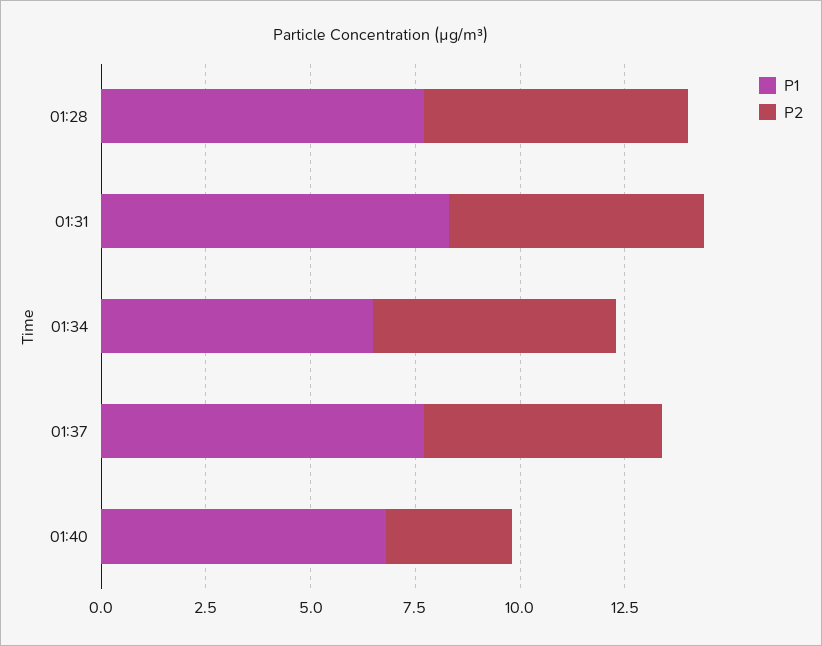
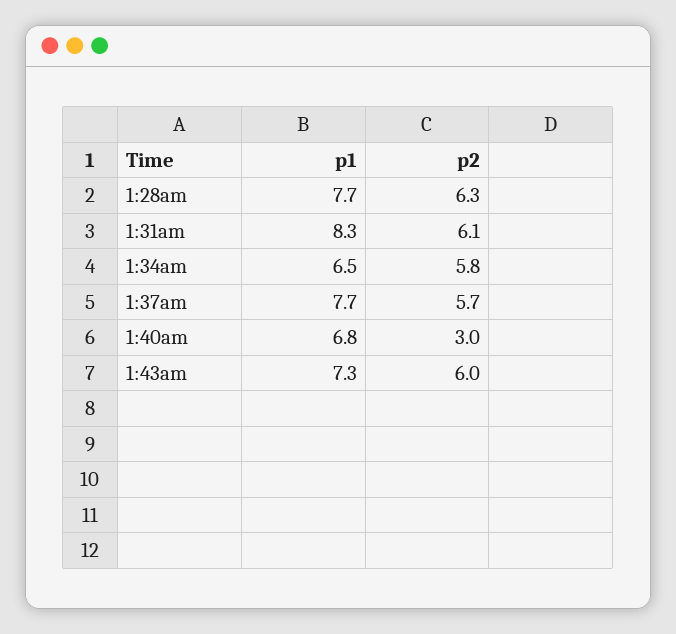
P1, 1:43am: none -> 7.3
P2, 1:43am: none -> 6

